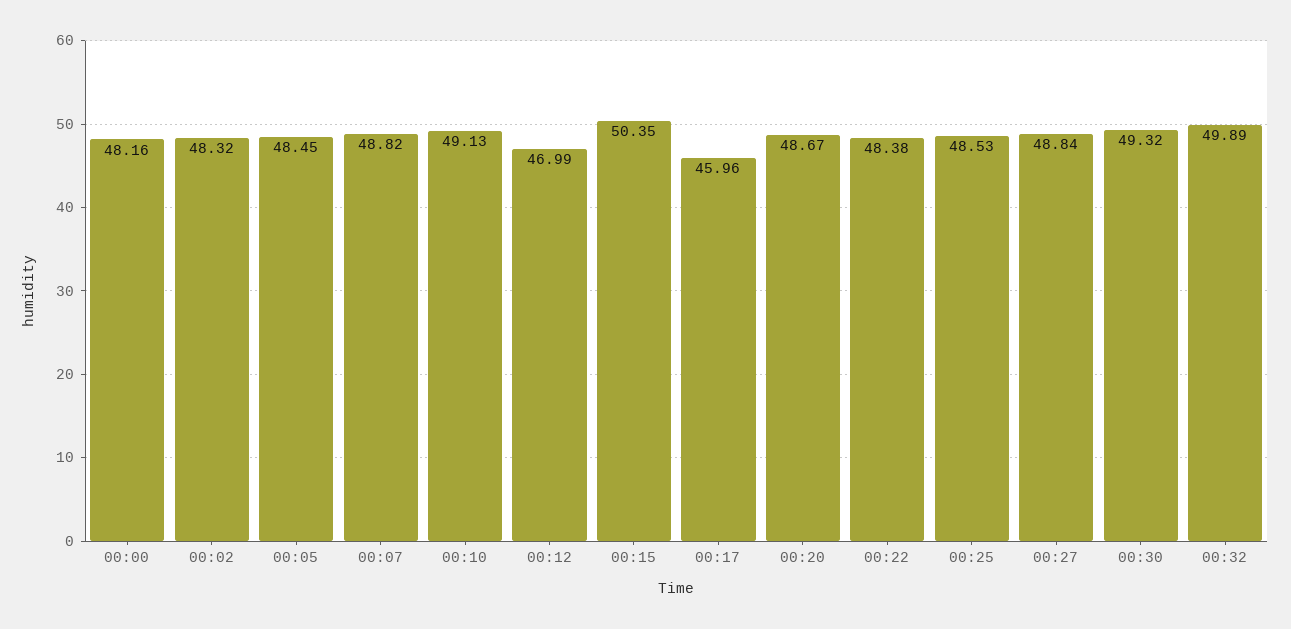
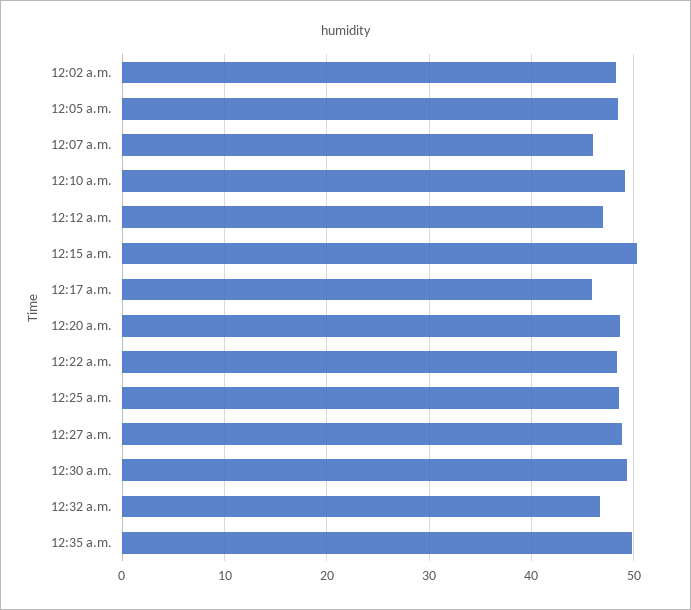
00:00: 48.16 -> none
00:07: 48.82 -> 46
00:32: 49.89 -> 47
12:35 a.m.: none -> 50

